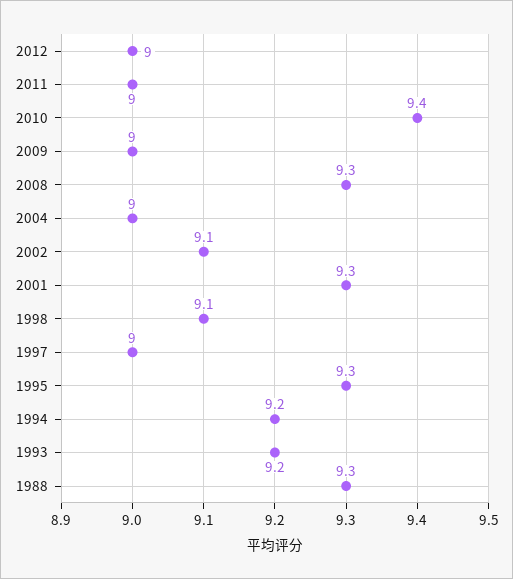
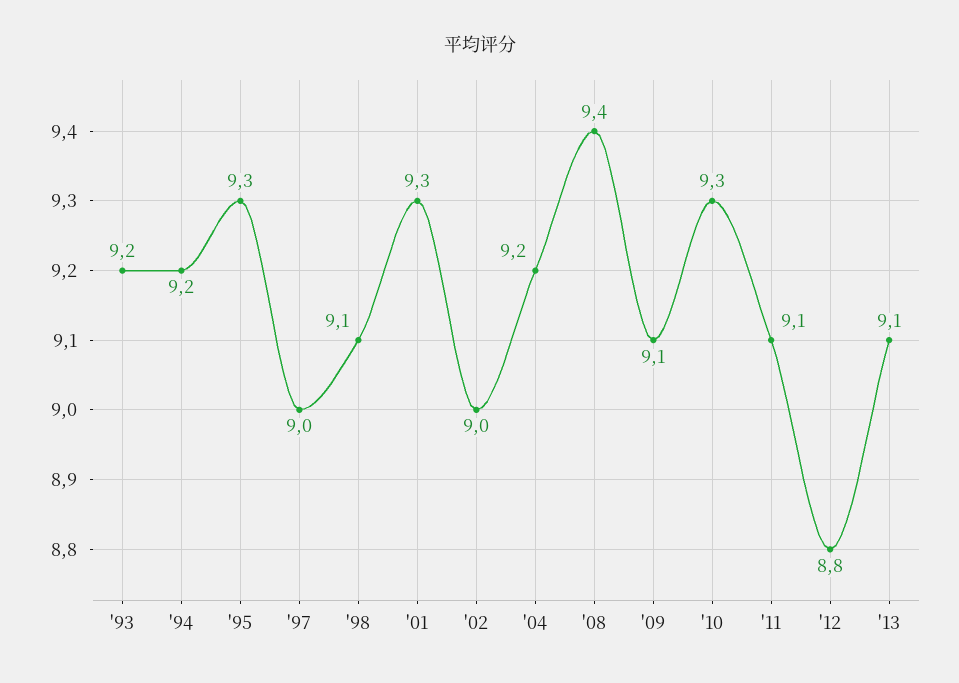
2012: 9 -> 8.8
2011: 9 -> 9.1
2010: 9.4 -> 9.3
2009: 9 -> 9.1
2008: 9.3 -> 9.4
2004: 9 -> 9.2
2002: 9.1 -> 9
1988: 9.3 -> none
'13: none -> 9.1

